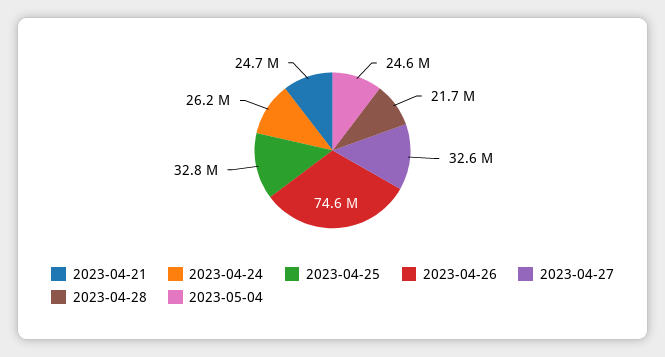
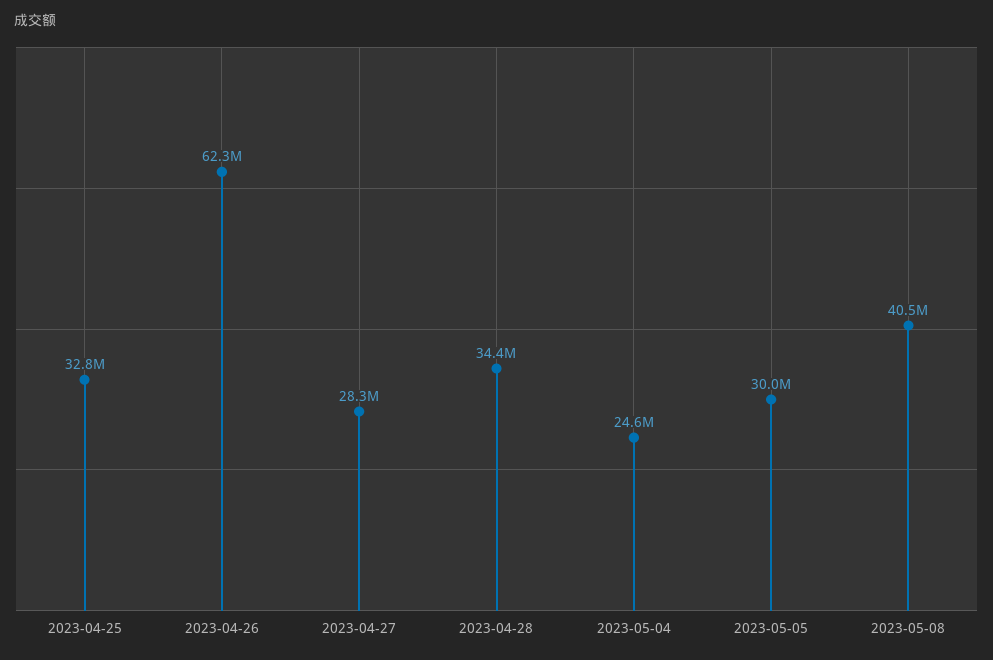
2023-04-21: 24700000 -> none
2023-04-24: 26200000 -> none
2023-04-26: 74600000 -> 62300000
2023-04-27: 32600000 -> 28300000
2023-04-28: 21700000 -> 34400000
2023-05-05: none -> 30000000
2023-05-08: none -> 40500000

